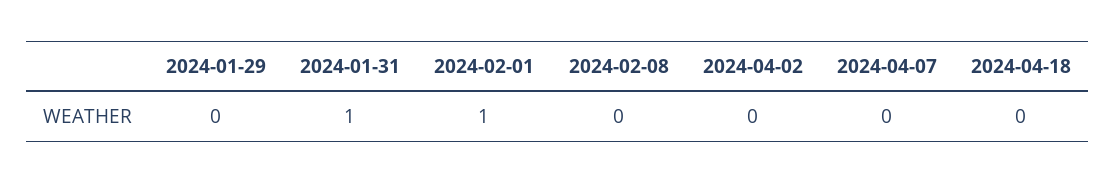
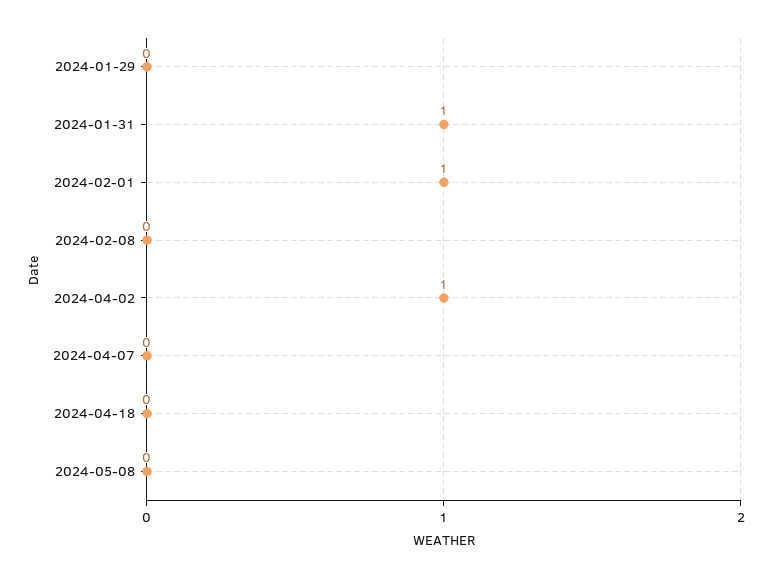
2024-04-02: 0 -> 1
2024-05-08: none -> 0

